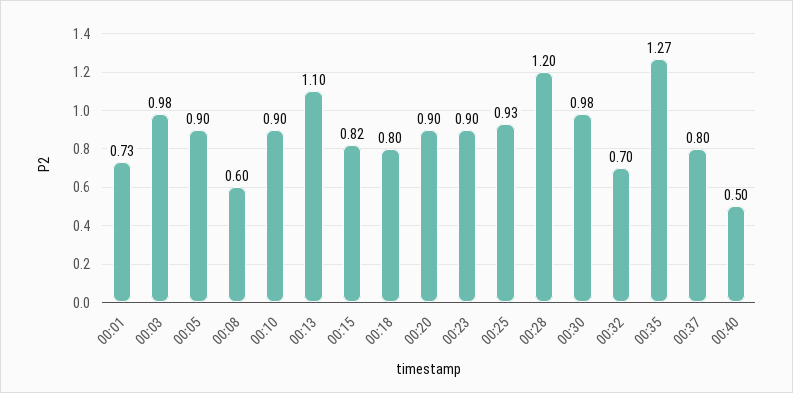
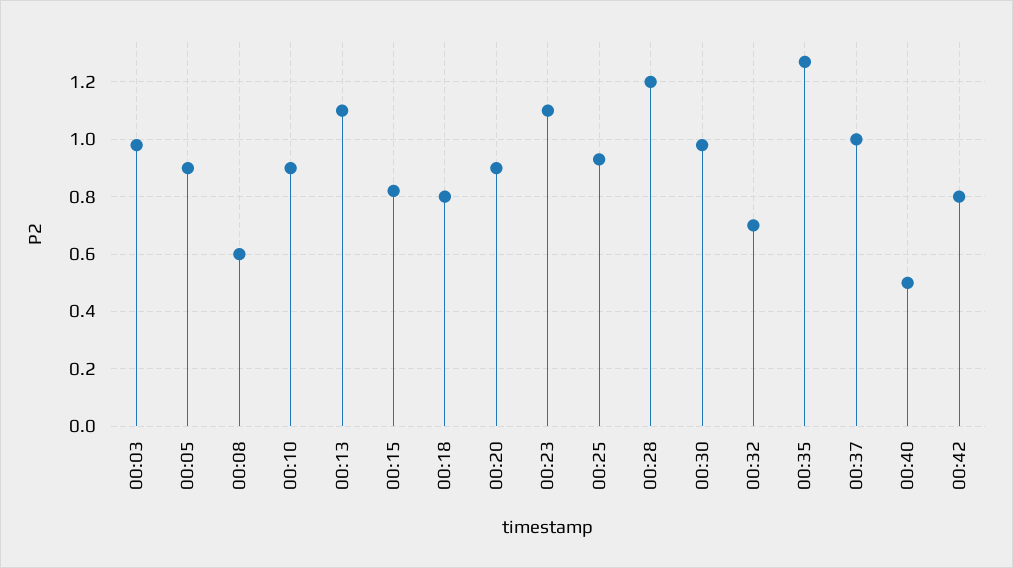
00:01: 0.73 -> none
00:23: 0.9 -> 1.1
00:37: 0.8 -> 1
00:42: none -> 0.8

